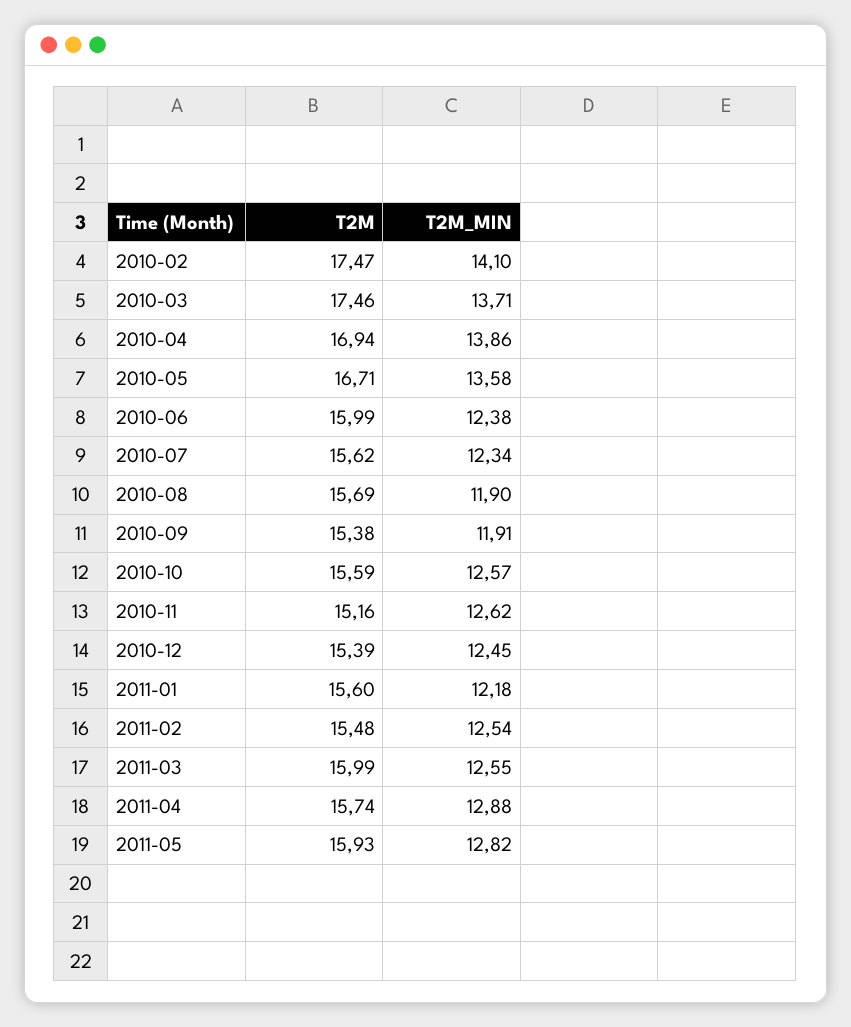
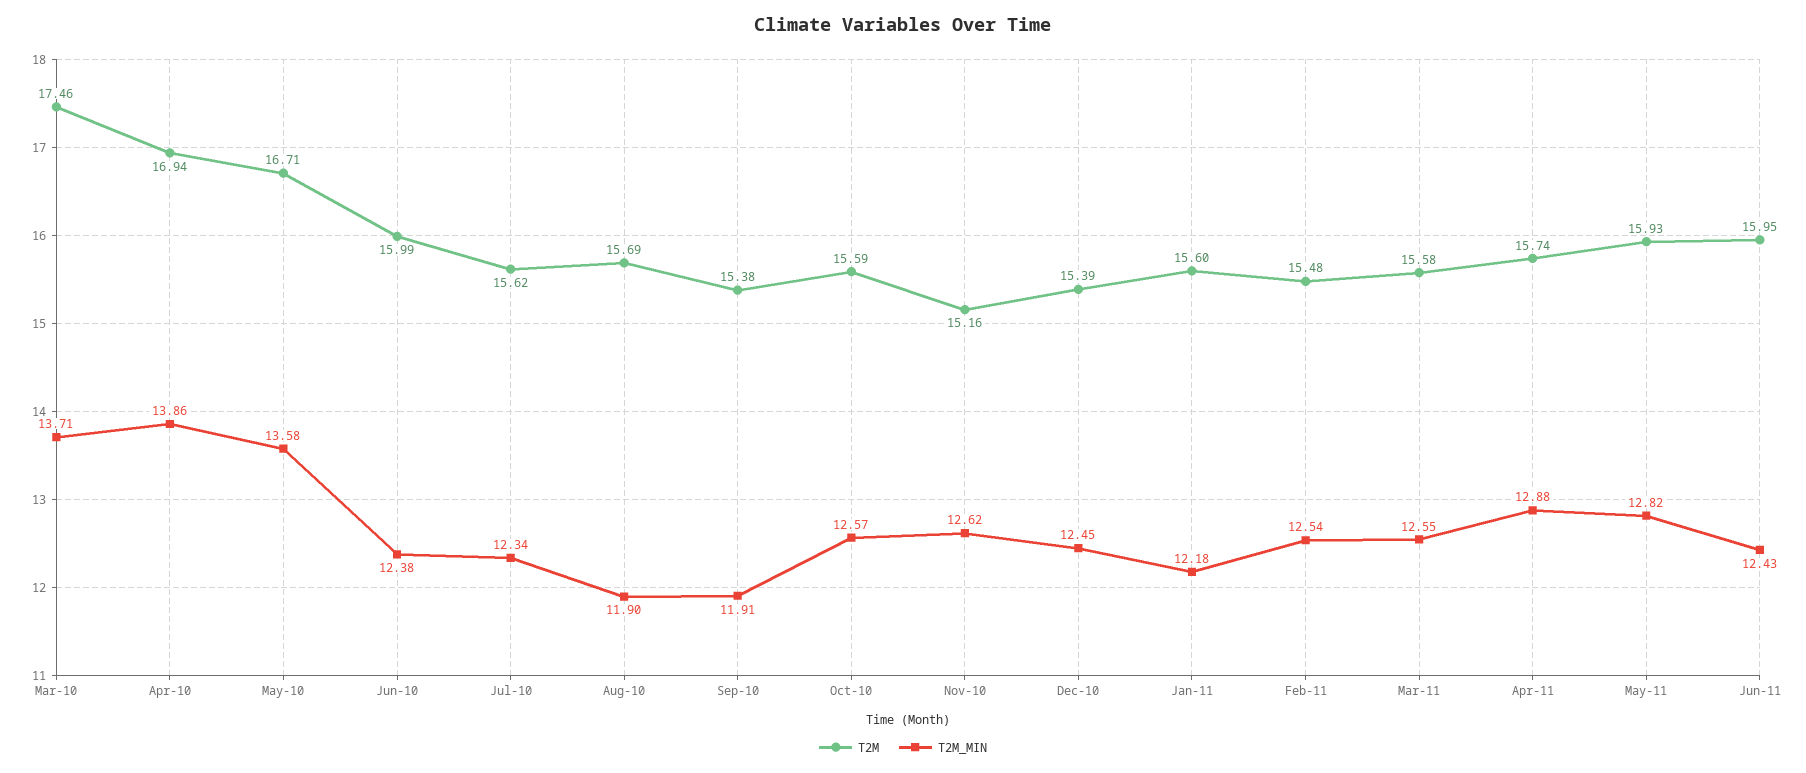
T2M, 2010-02: 17.47 -> none
T2M_MIN, 2010-02: 14.1 -> none
T2M, 2011-03: 15.99 -> 15.58
T2M, Jun-11: none -> 15.95
T2M_MIN, Jun-11: none -> 12.43

